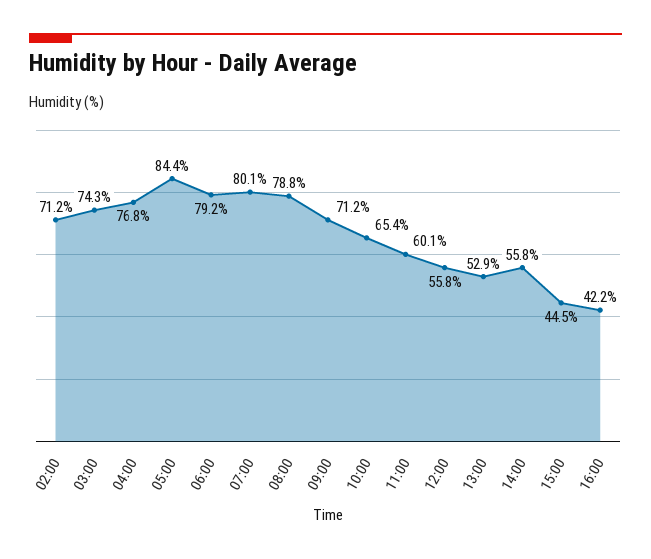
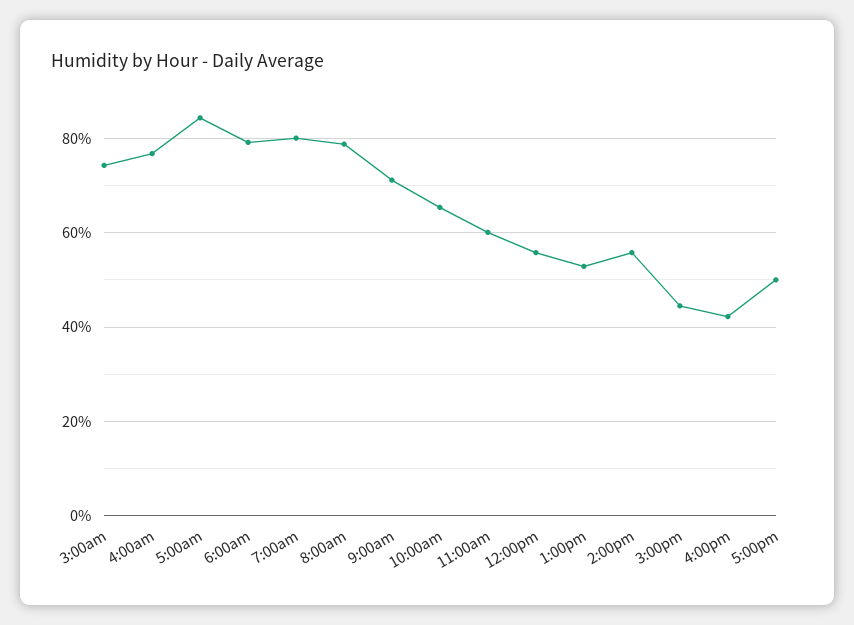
02:00: 71.2 -> none
5:00pm: none -> 50

